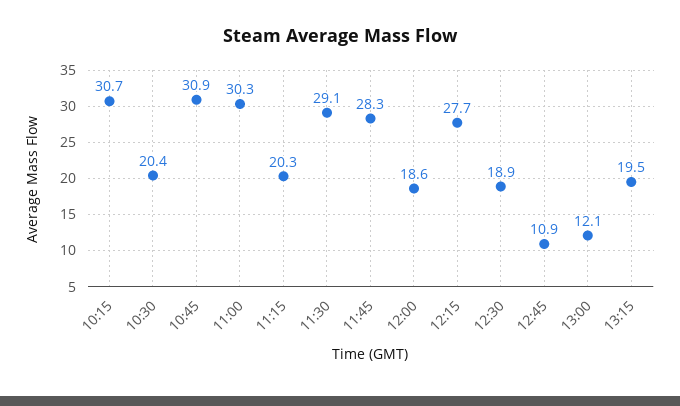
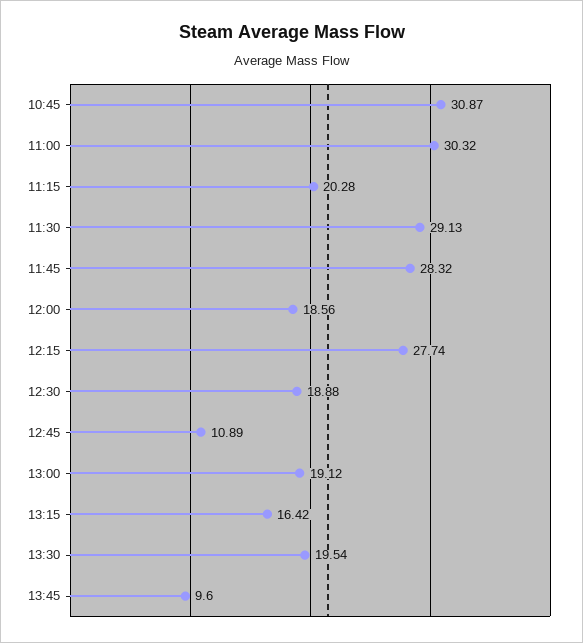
10:15: 30.7 -> none
10:30: 20.4 -> none
13:00: 12.1 -> 19.12
13:15: 19.5 -> 16.42
13:30: none -> 19.54
13:45: none -> 9.6

